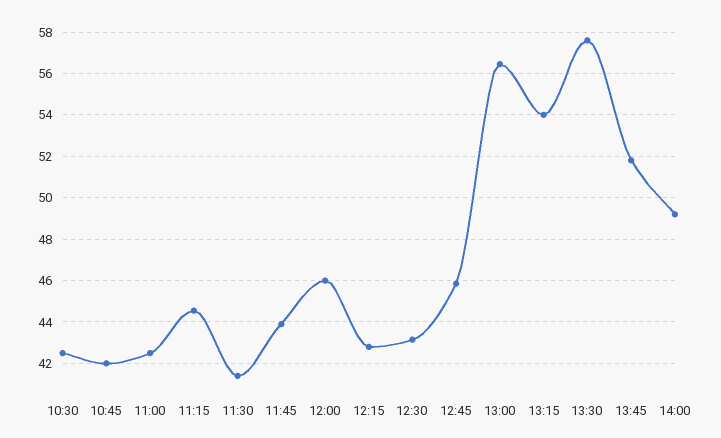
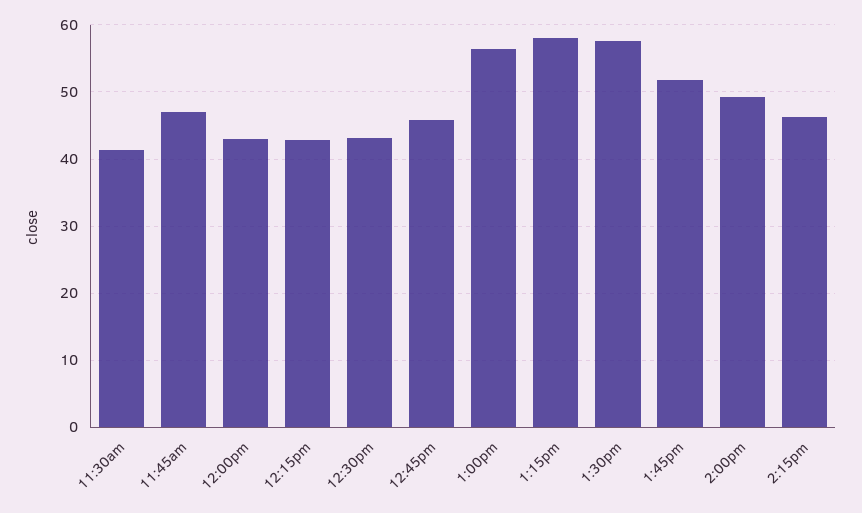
10:30: 42.5 -> none
10:45: 42 -> none
11:00: 42.5 -> none
11:15: 44.5 -> none
11:45: 44 -> 47
12:00: 46 -> 43
13:15: 54 -> 58
2:15pm: none -> 46

